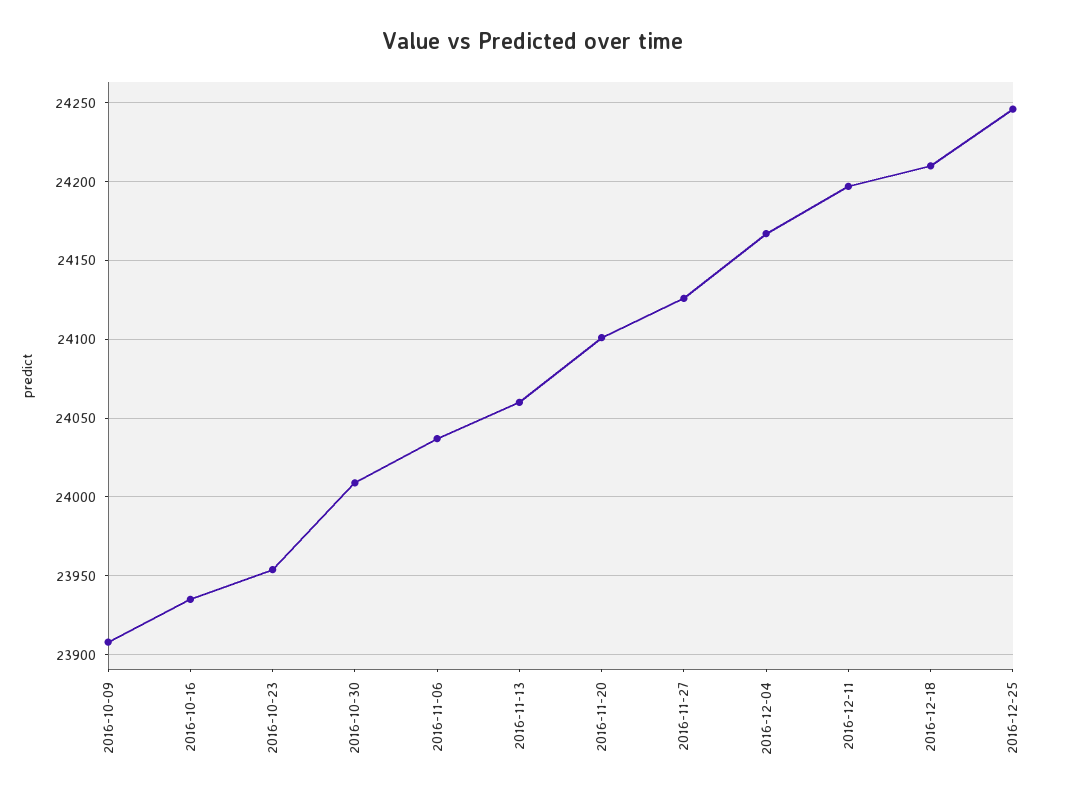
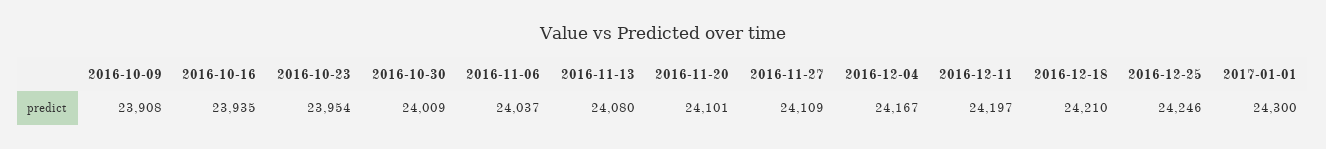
2016-11-13: 24060 -> 24080
2016-11-27: 24125 -> 24109
2017-01-01: none -> 24300

